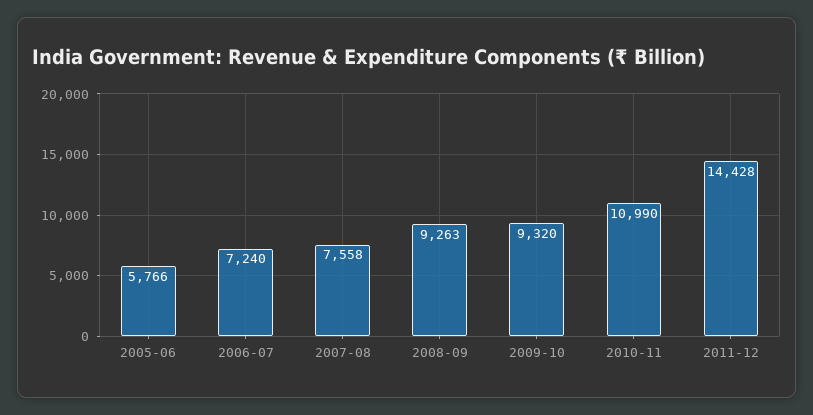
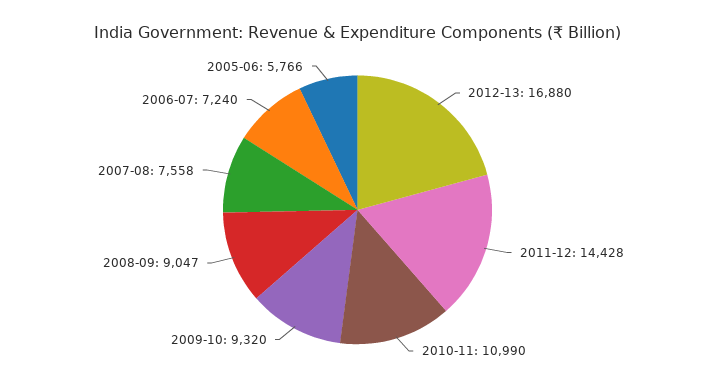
2008-09: 9263 -> 9047
2012-13: none -> 16880

